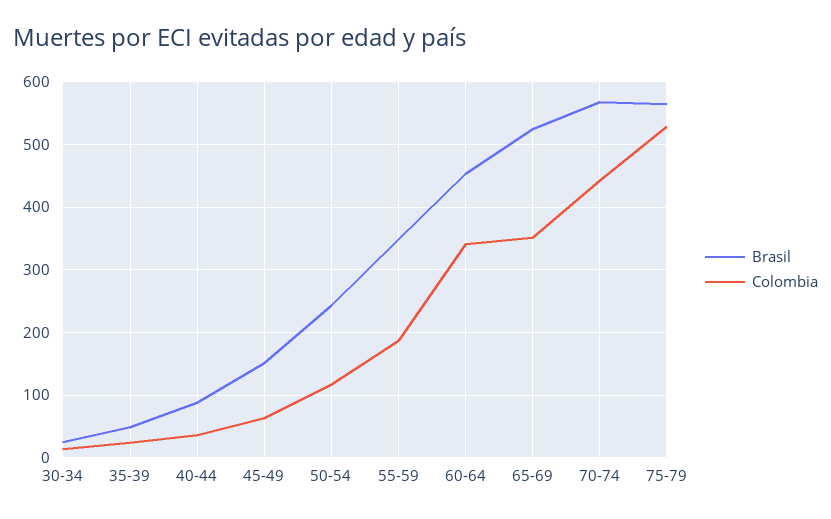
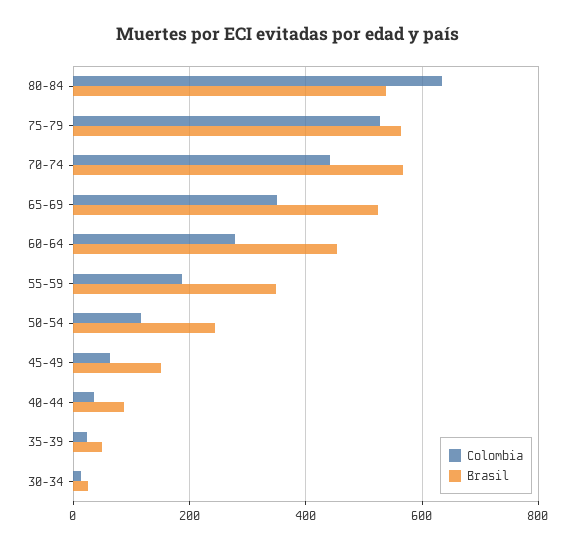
Colombia, 60-64: 340 -> 280
Colombia, 80-84: none -> 640
Brasil, 80-84: none -> 540

